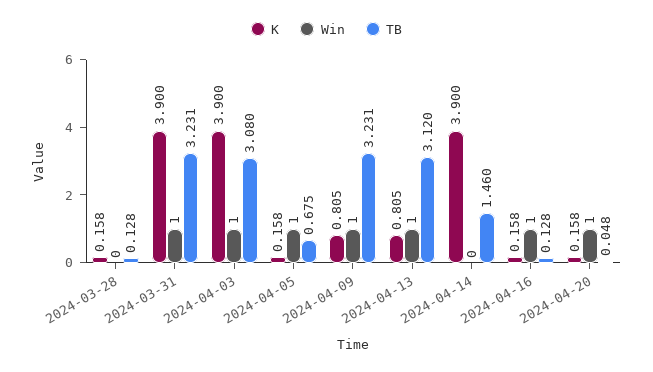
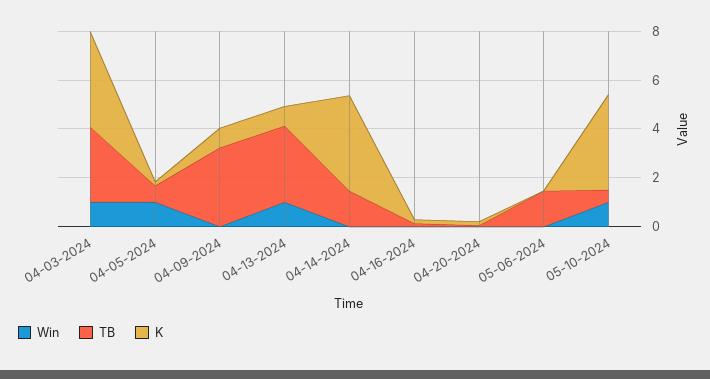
K, 2024-03-28: 0.158 -> none
Win, 2024-03-28: 0 -> none
TB, 2024-03-28: 0.128 -> none
K, 2024-03-31: 3.9 -> none
Win, 2024-03-31: 1 -> none
TB, 2024-03-31: 3.231 -> none
Win, 2024-04-09: 1 -> 0
Win, 2024-04-16: 1 -> 0
Win, 2024-04-20: 1 -> 0
Win, 05-06-2024: none -> 0
TB, 05-06-2024: none -> 1.5
K, 05-06-2024: none -> 0
Win, 05-10-2024: none -> 1
TB, 05-10-2024: none -> 0.5
K, 05-10-2024: none -> 4

